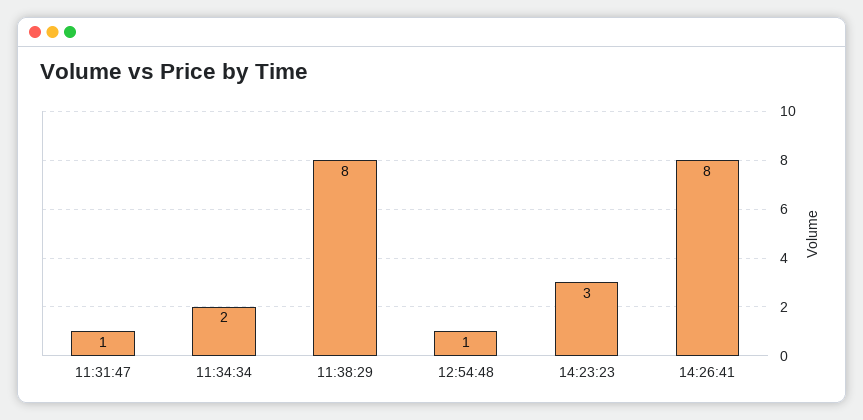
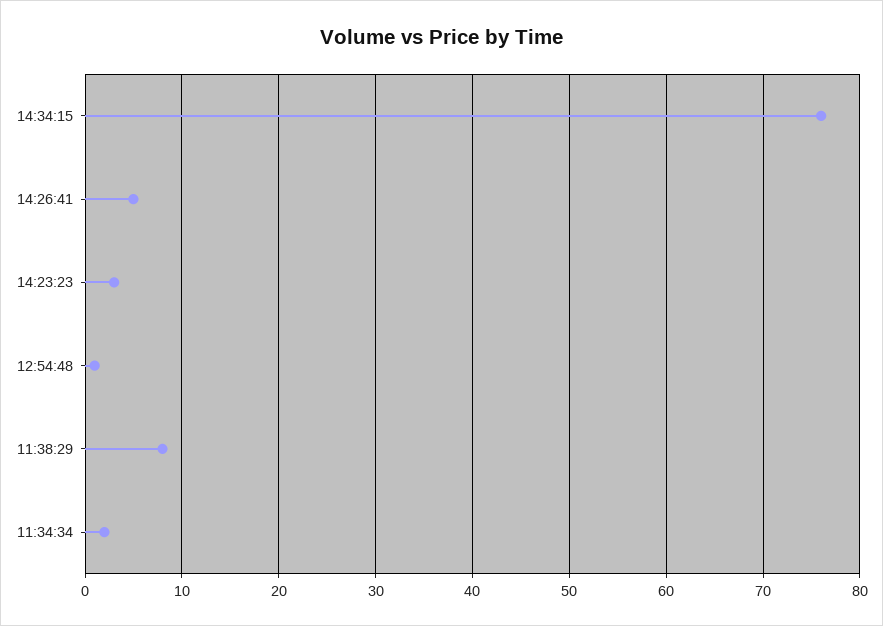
11:31:47: 1 -> none
14:26:41: 8 -> 5
14:34:15: none -> 76

